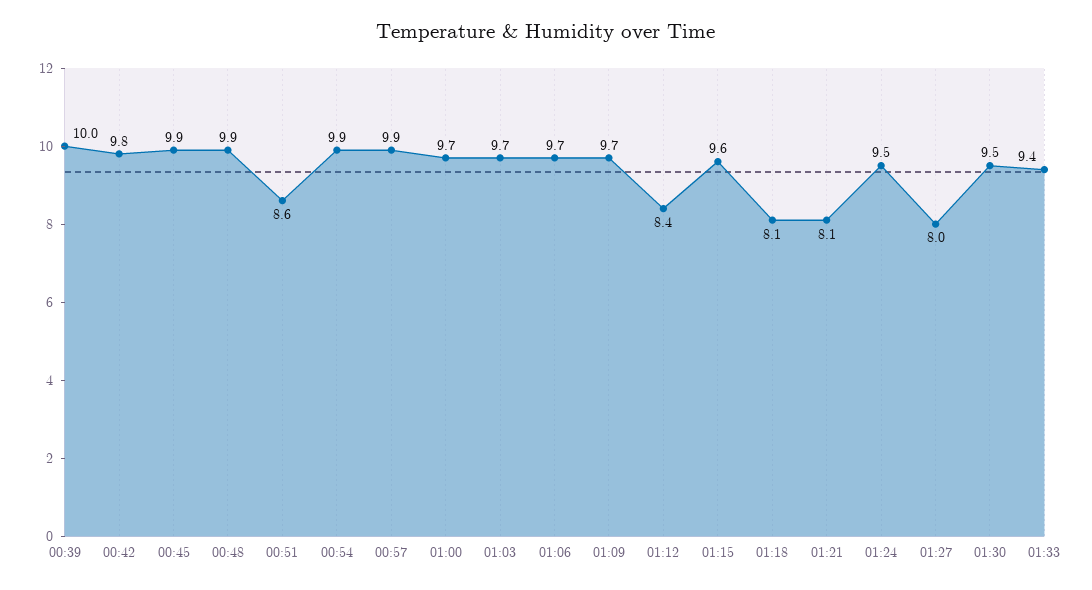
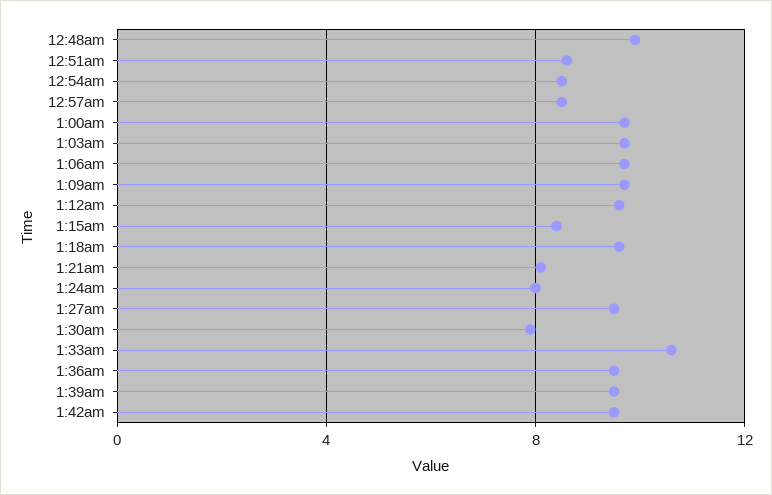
00:39: 10 -> none
00:42: 9.8 -> none
00:45: 9.9 -> none
00:54: 9.9 -> 8.5
00:57: 9.9 -> 8.5
01:12: 8.4 -> 9.5
01:15: 9.6 -> 8.5
01:18: 8.1 -> 9.5
01:24: 9.5 -> 8
01:27: 8 -> 9.5
01:30: 9.5 -> 8
01:33: 9.4 -> 10.5
1:36am: none -> 9.5
1:39am: none -> 9.5
1:42am: none -> 9.5

